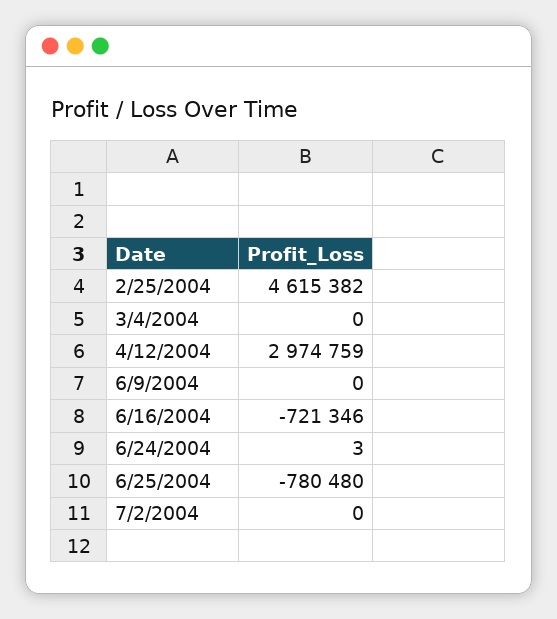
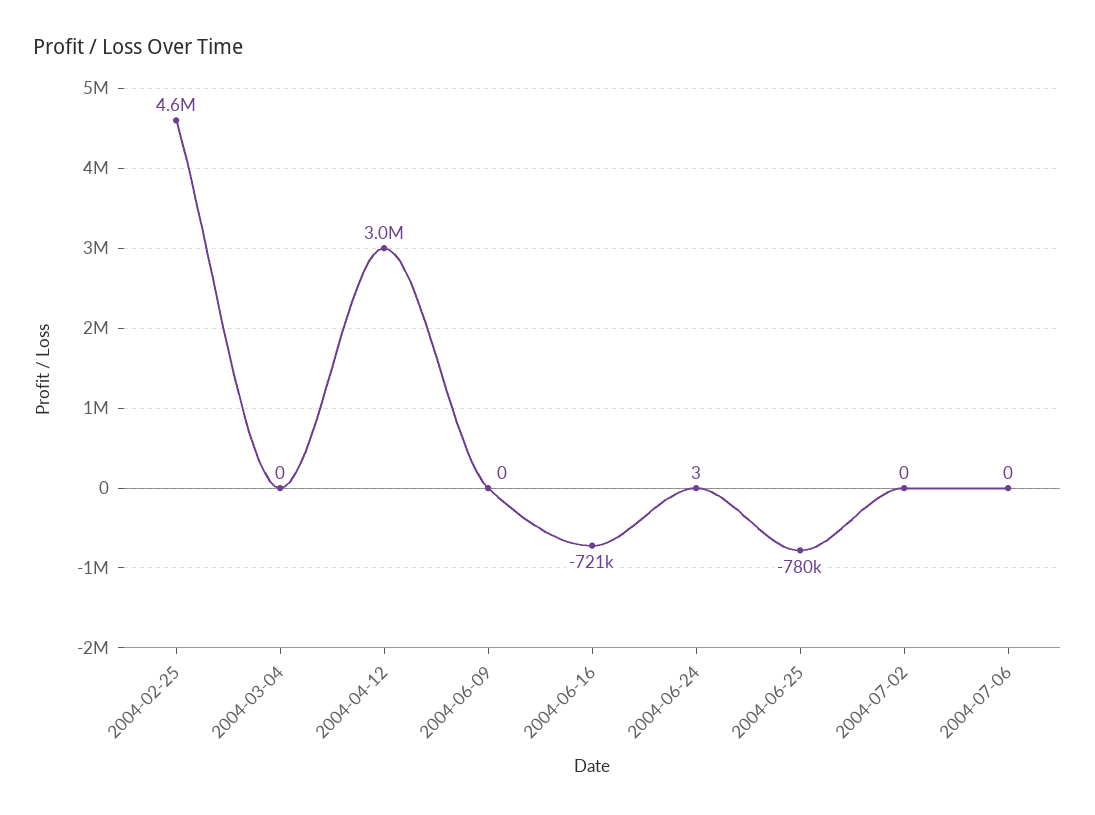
2004-07-06: none -> 0

